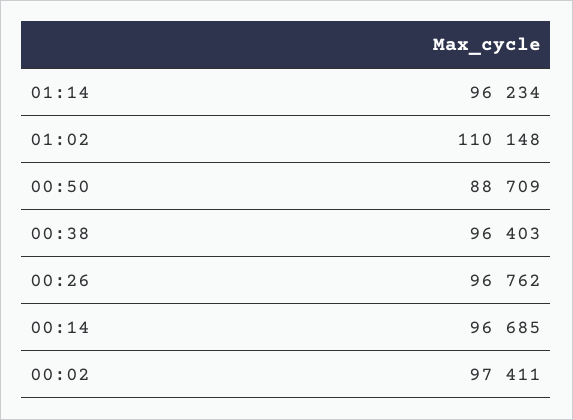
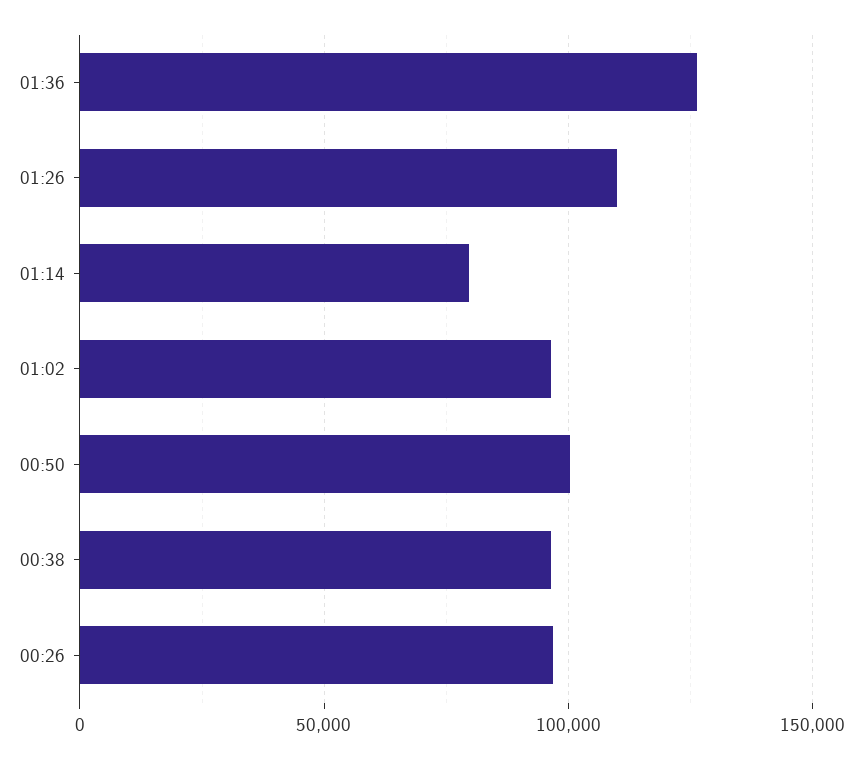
01:14: 96234 -> 80000
01:02: 110148 -> 95000
00:50: 88709 -> 100000
00:14: 96685 -> none
00:02: 97411 -> none
01:36: none -> 125000
01:26: none -> 110000

